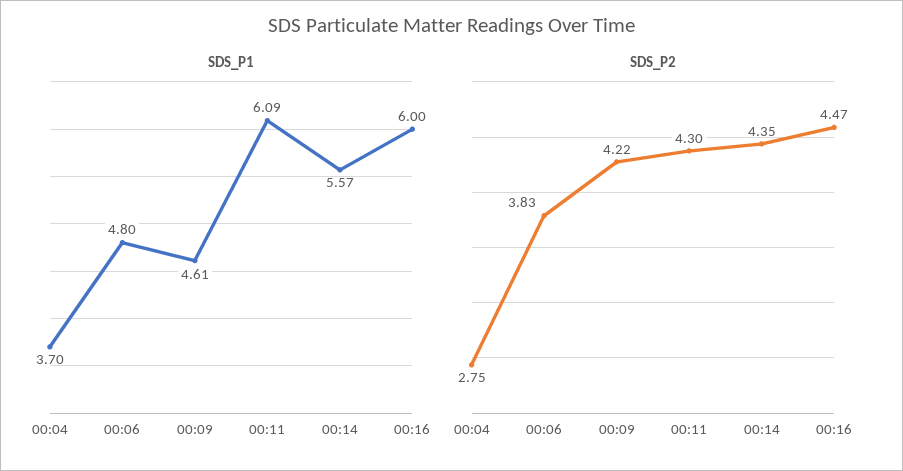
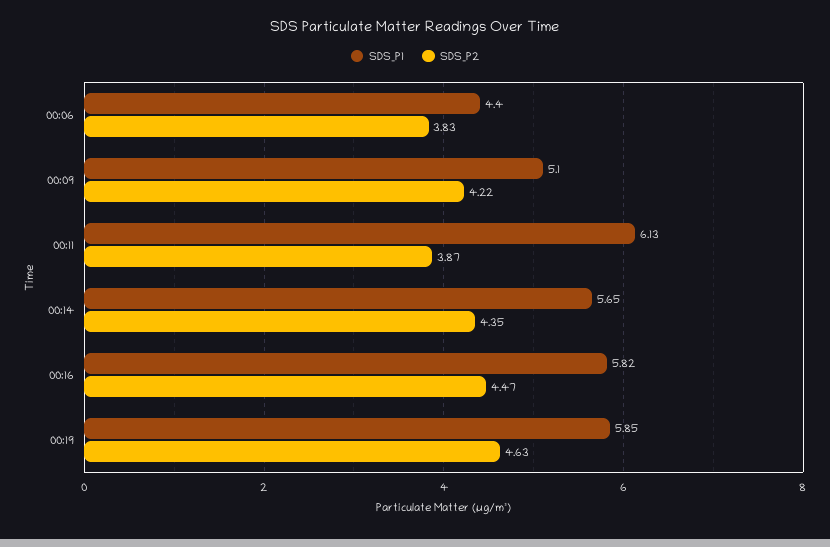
SDS_P1, 00:04: 3.7 -> none
SDS_P1, 00:06: 4.8 -> 4.4
SDS_P1, 00:09: 4.61 -> 5.1
SDS_P1, 00:11: 6.09 -> 6.13
SDS_P1, 00:14: 5.57 -> 5.65
SDS_P1, 00:16: 6 -> 5.82
SDS_P2, 00:04: 2.75 -> none
SDS_P2, 00:11: 4.3 -> 3.87
SDS_P1, 00:19: none -> 5.85
SDS_P2, 00:19: none -> 4.63

